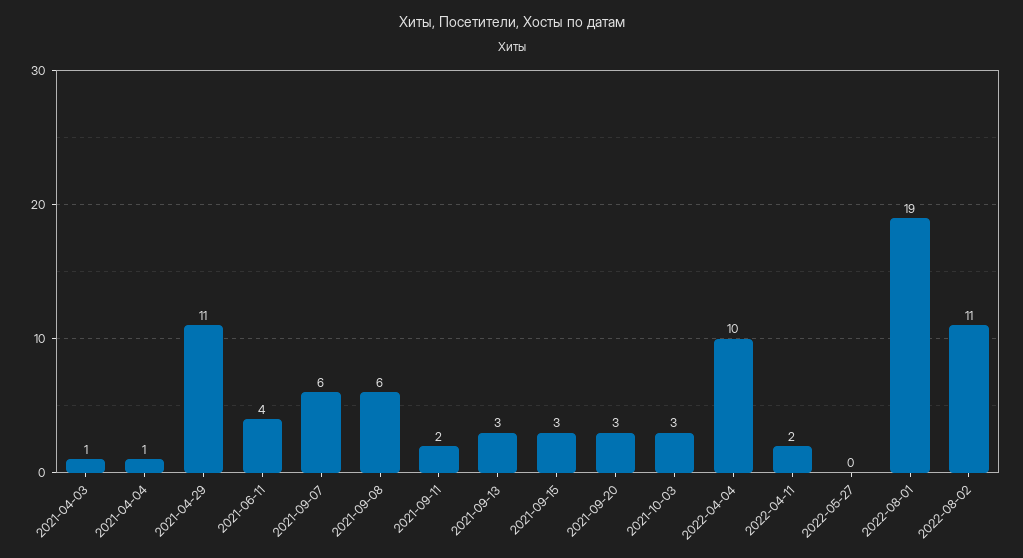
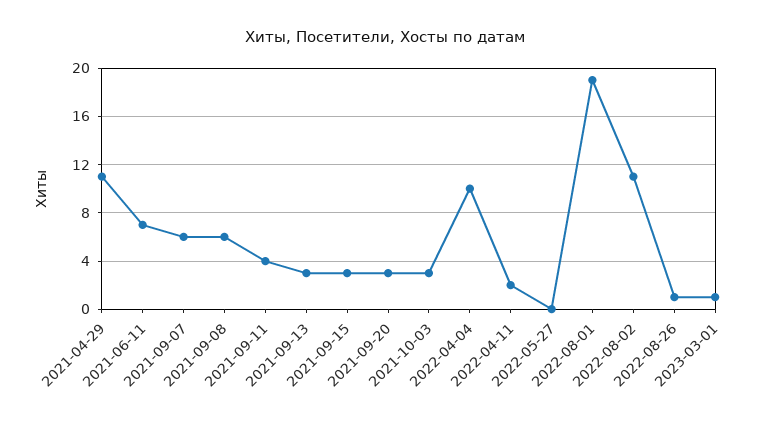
2021-04-03: 1 -> none
2021-04-04: 1 -> none
2021-06-11: 4 -> 7
2021-09-11: 2 -> 4
2022-08-26: none -> 1
2023-03-01: none -> 1

